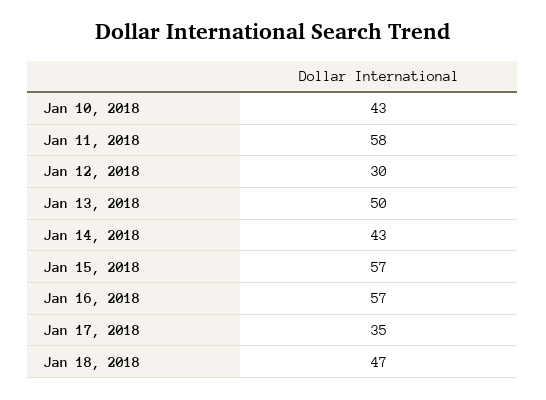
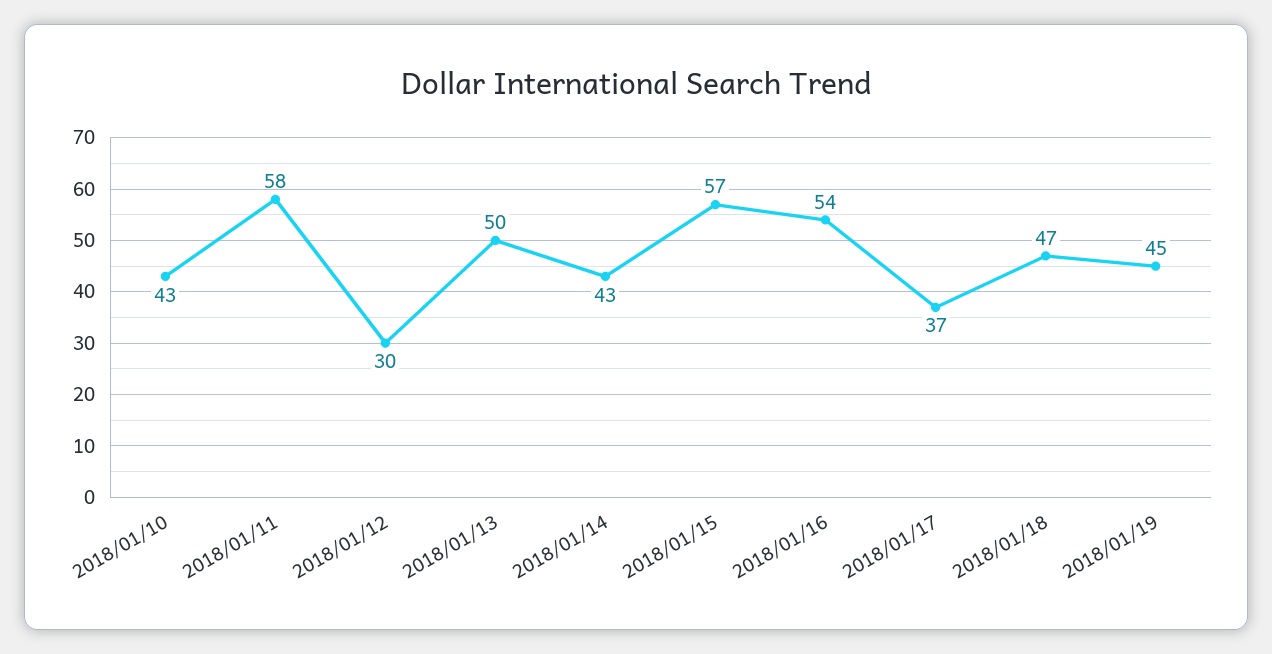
Jan 16, 2018: 57 -> 54
Jan 17, 2018: 35 -> 37
2018/01/19: none -> 45

